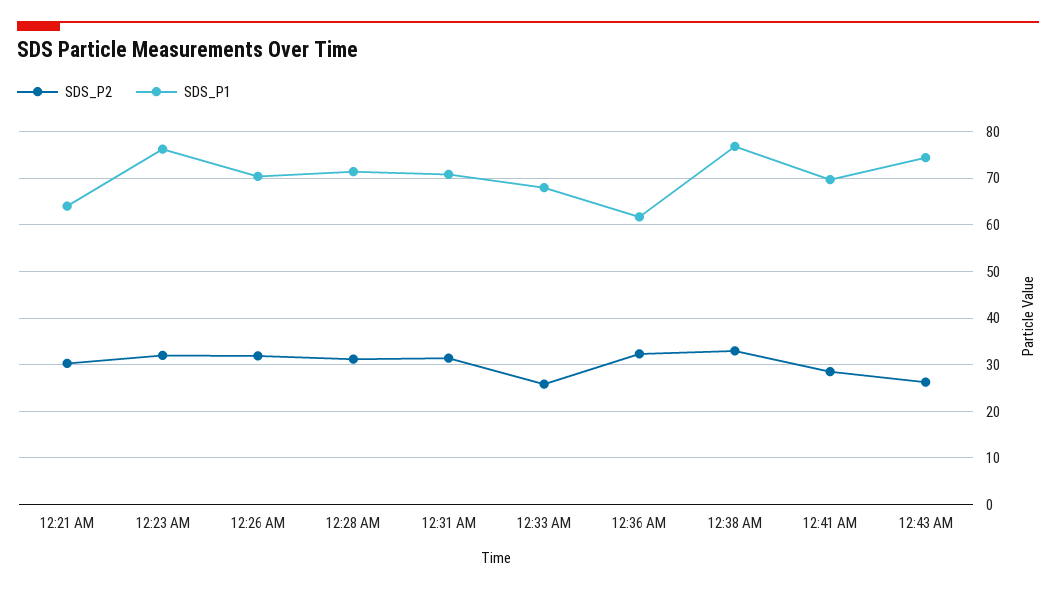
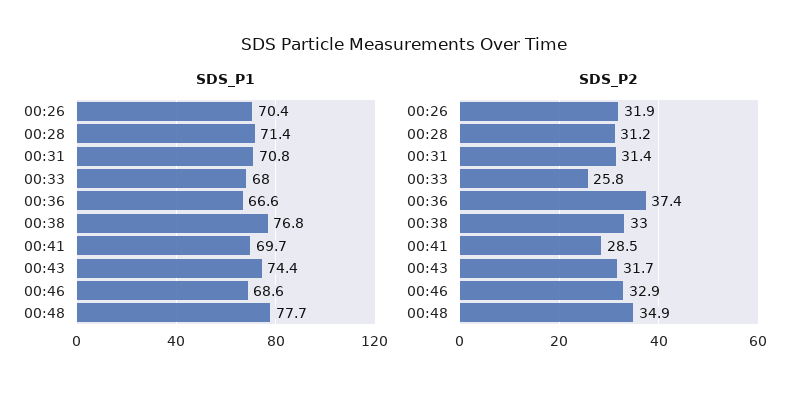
SDS_P2, 12:21 AM: 30 -> none
SDS_P1, 12:21 AM: 64 -> none
SDS_P2, 12:23 AM: 32 -> none
SDS_P1, 12:23 AM: 76 -> none
SDS_P2, 12:36 AM: 32 -> 37.4
SDS_P1, 12:36 AM: 62 -> 66.6
SDS_P2, 12:43 AM: 26 -> 31.7
SDS_P1, 00:46: none -> 68.6
SDS_P1, 00:48: none -> 77.7
SDS_P2, 00:46: none -> 32.9
SDS_P2, 00:48: none -> 34.9

